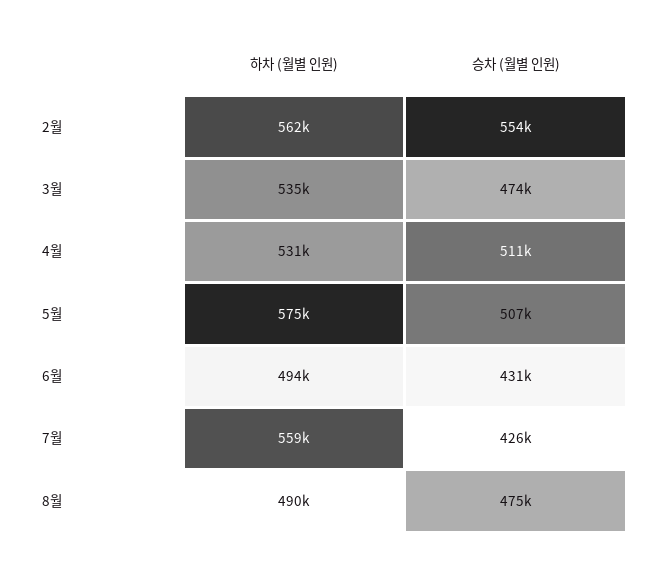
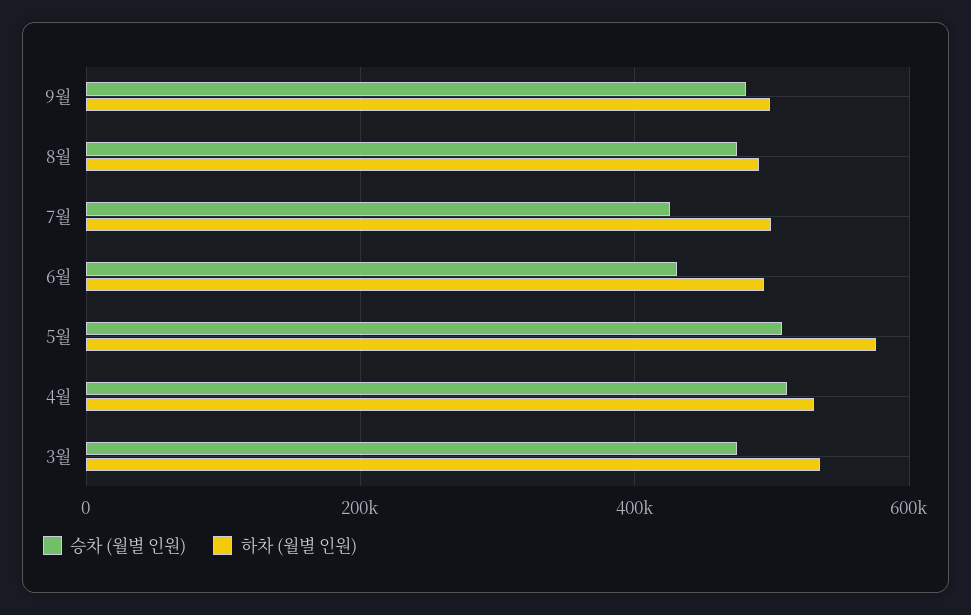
하차 (월별 인원), 2월: 562000 -> none
승차 (월별 인원), 2월: 554000 -> none
하차 (월별 인원), 7월: 559000 -> 500000
승차 (월별 인원), 9월: none -> 480000
하차 (월별 인원), 9월: none -> 500000

